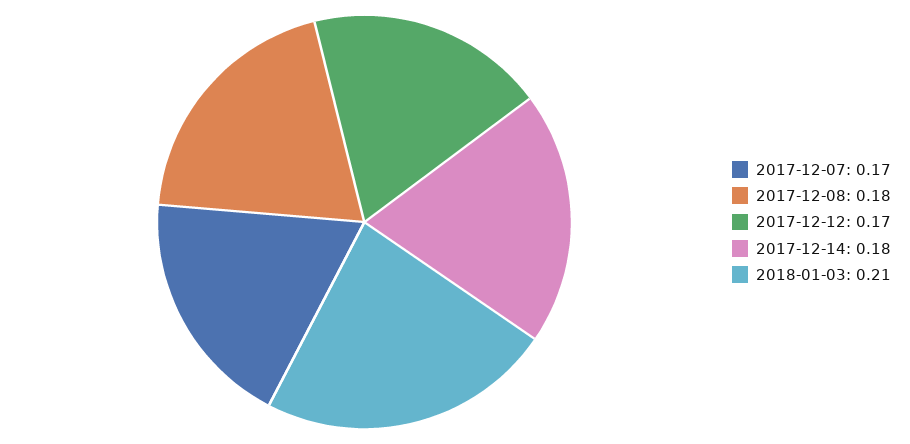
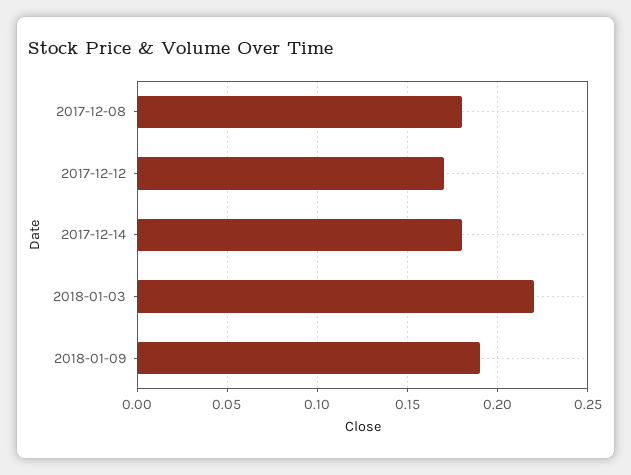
2017-12-07: 0.17 -> none
2018-01-03: 0.21 -> 0.22
2018-01-09: none -> 0.19

